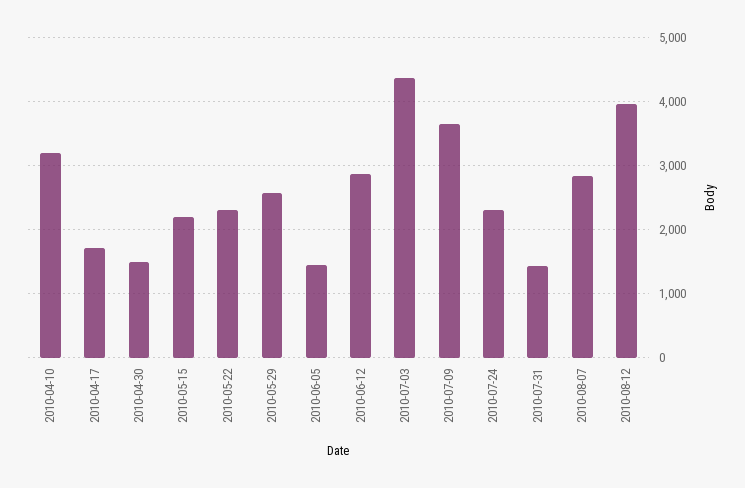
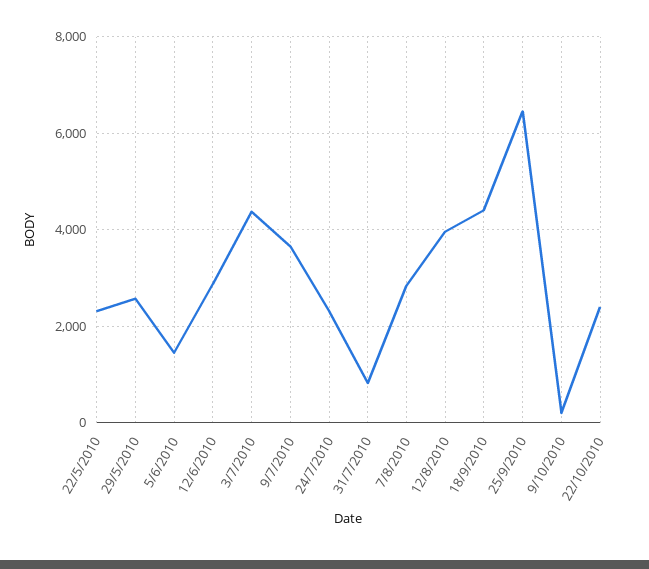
2010-04-10: 3200 -> none
2010-04-17: 1700 -> none
2010-04-30: 1500 -> none
2010-05-15: 2200 -> none
2010-07-31: 1400 -> 800
18/9/2010: none -> 4400
25/9/2010: none -> 6400
9/10/2010: none -> 200
22/10/2010: none -> 2400

